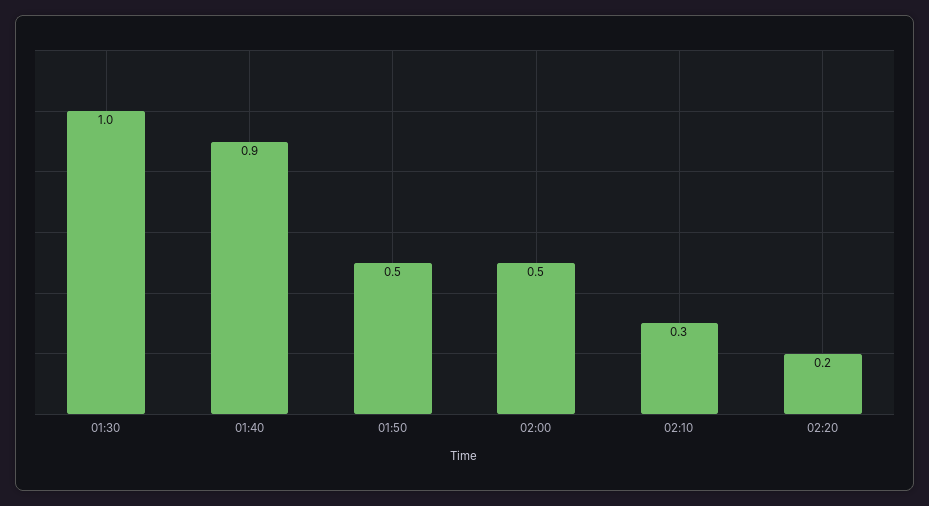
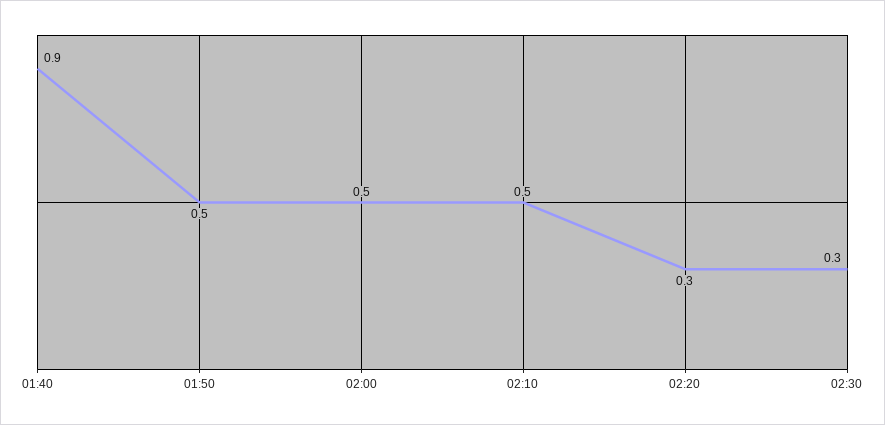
01:30: 1 -> none
02:10: 0.3 -> 0.5
02:20: 0.2 -> 0.3
02:30: none -> 0.3

